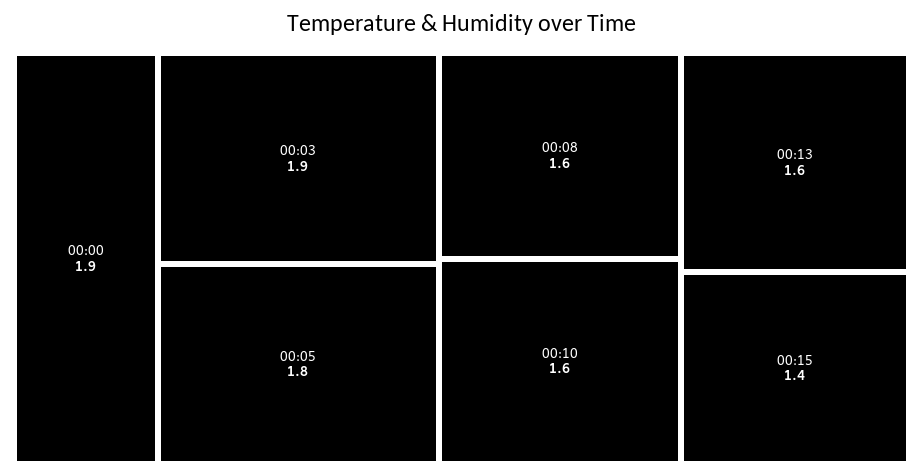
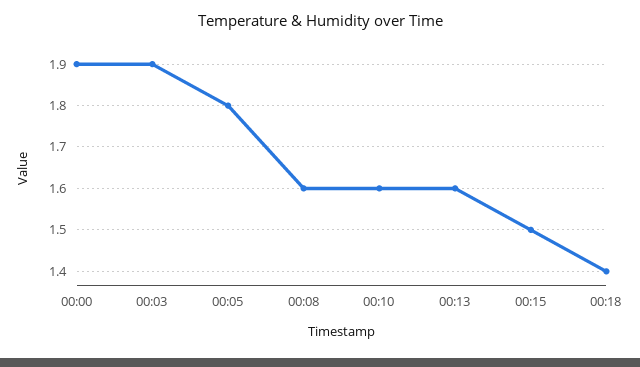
00:15: 1.4 -> 1.5
00:18: none -> 1.4

